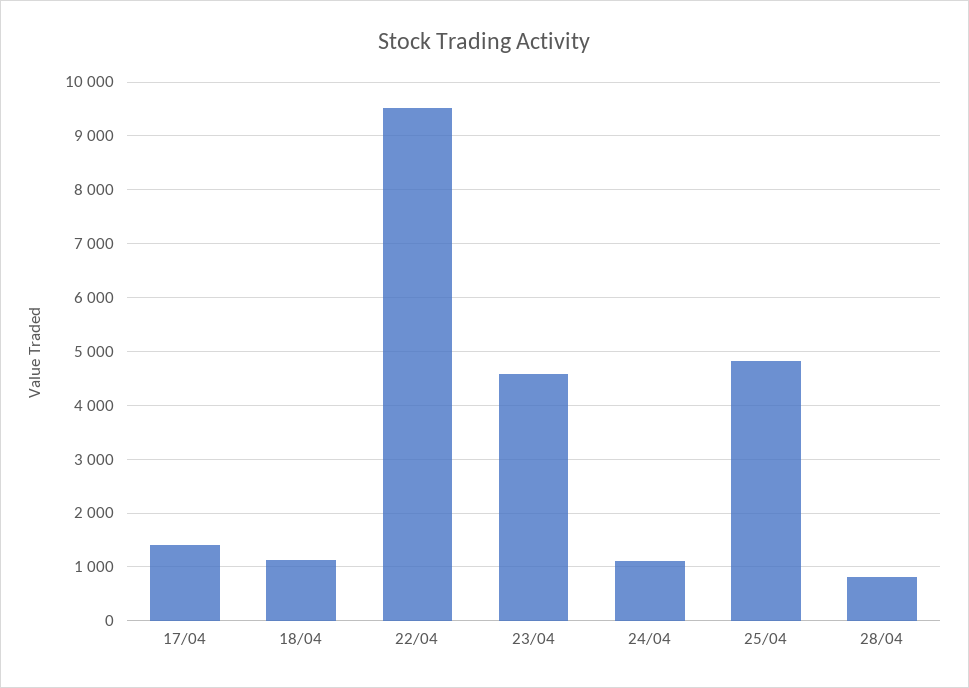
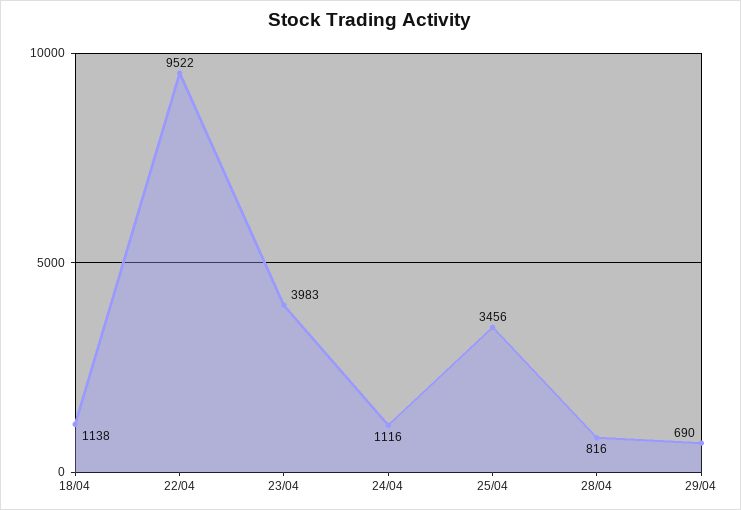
17/04: 1400 -> none
23/04: 4600 -> 3983
25/04: 4800 -> 3456
29/04: none -> 690

